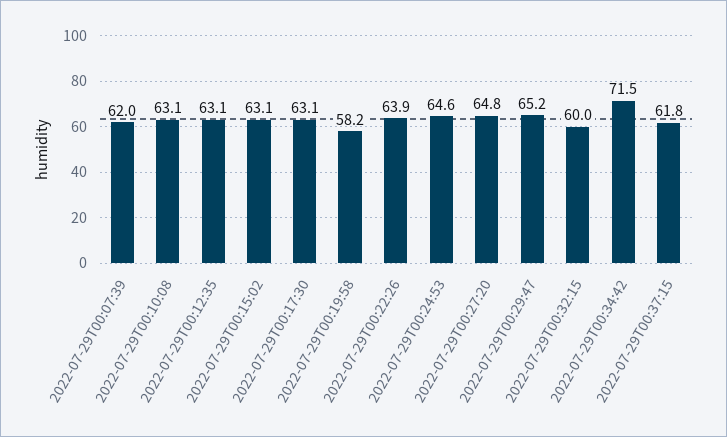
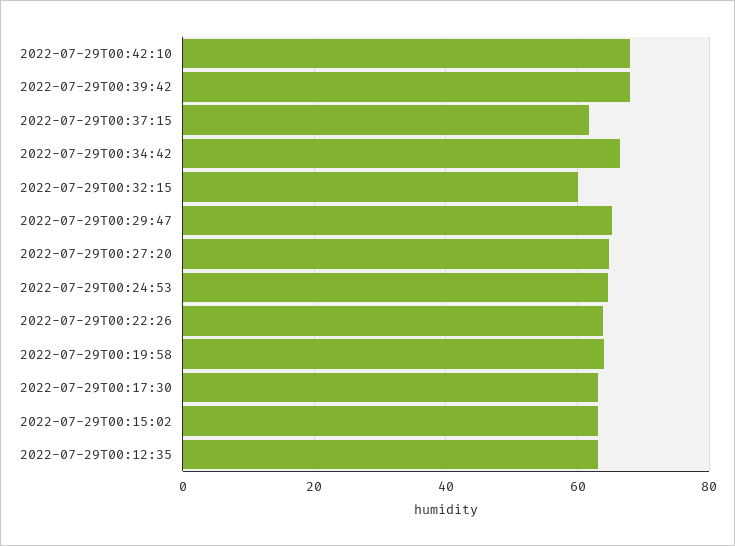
2022-07-29T00:07:39: 62 -> none
2022-07-29T00:10:08: 63.1 -> none
2022-07-29T00:19:58: 58.2 -> 64
2022-07-29T00:34:42: 71.5 -> 66
2022-07-29T00:42:10: none -> 68
2022-07-29T00:39:42: none -> 68

